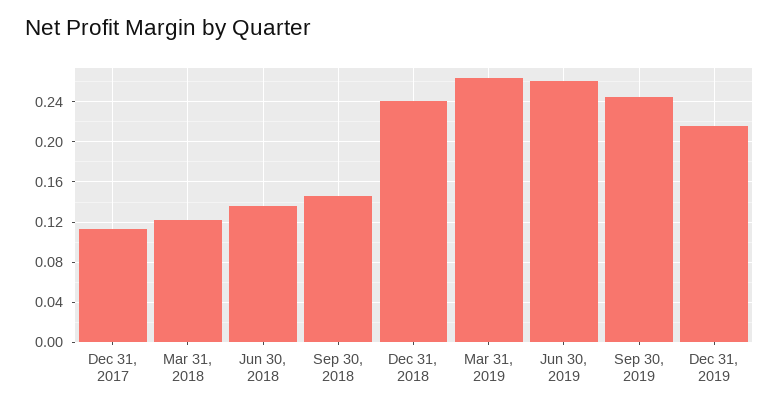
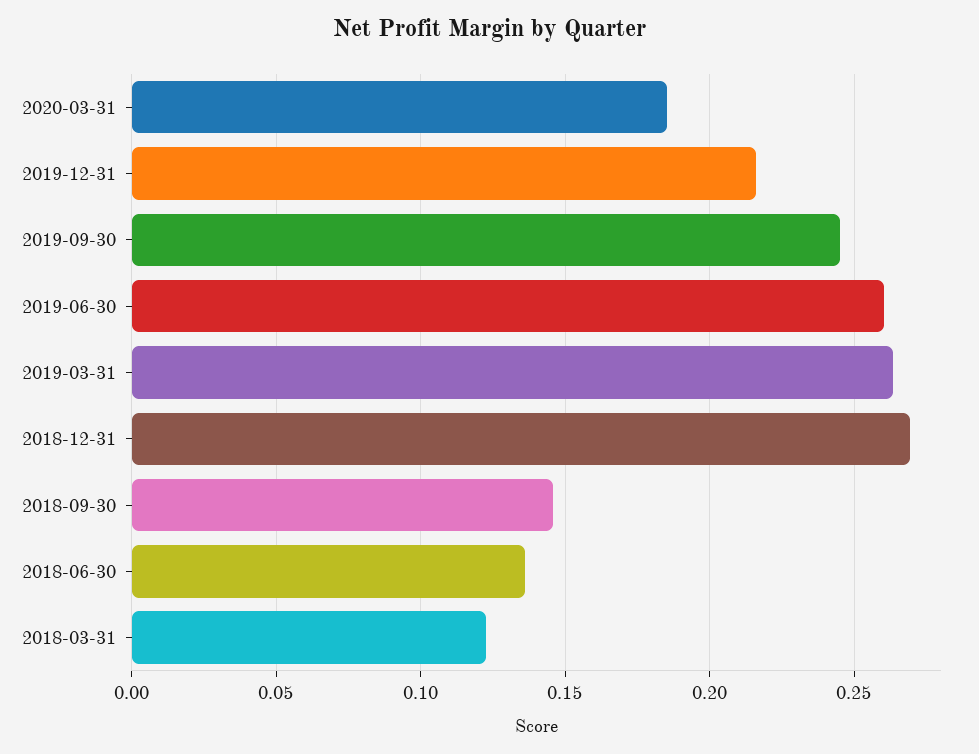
Dec 31, 2017: 0.11 -> none
Dec 31, 2018: 0.24 -> 0.27
2020-03-31: none -> 0.185

